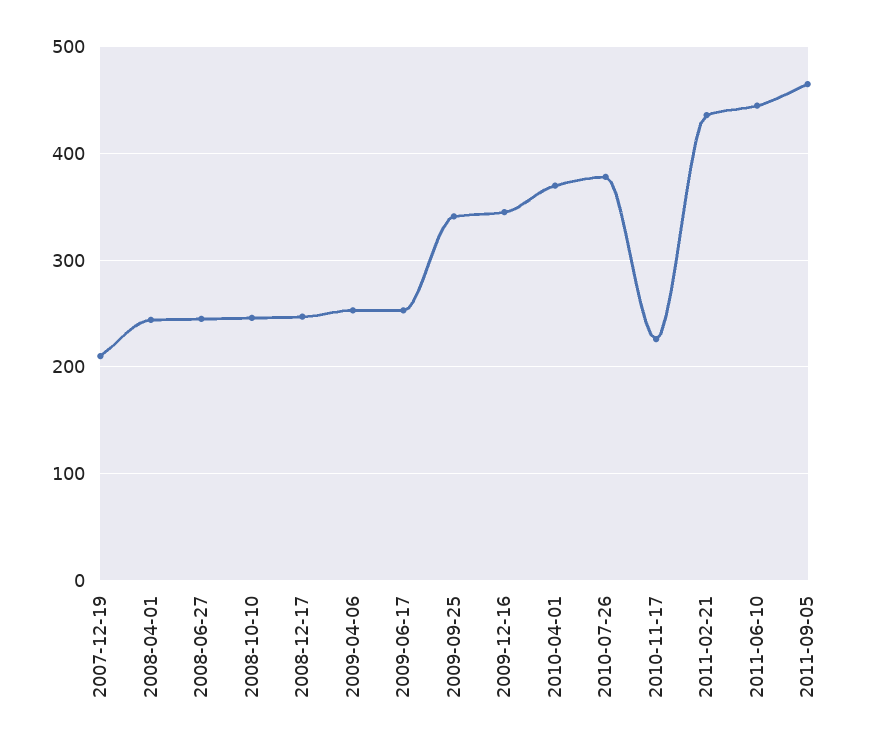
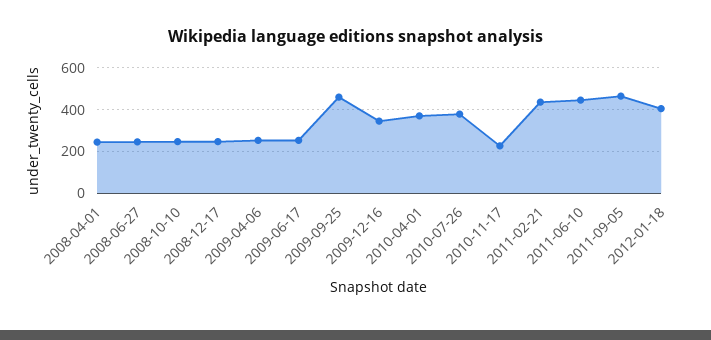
2007-12-19: 210 -> none
2009-09-25: 340 -> 450
2012-01-18: none -> 400

